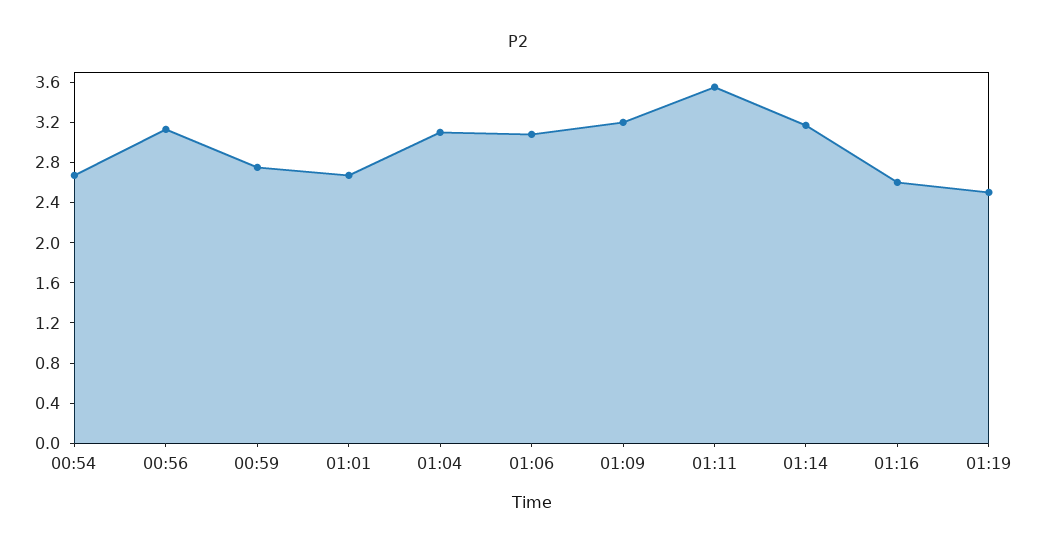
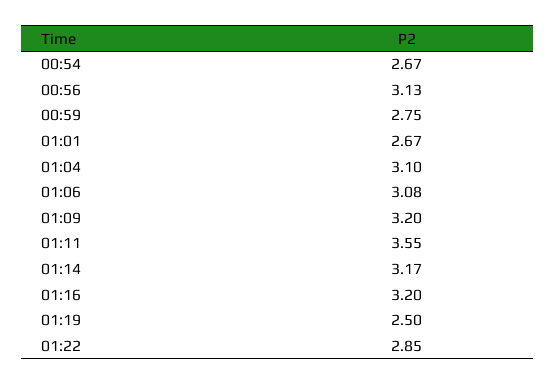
01:16: 2.6 -> 3.2
01:22: none -> 2.85

